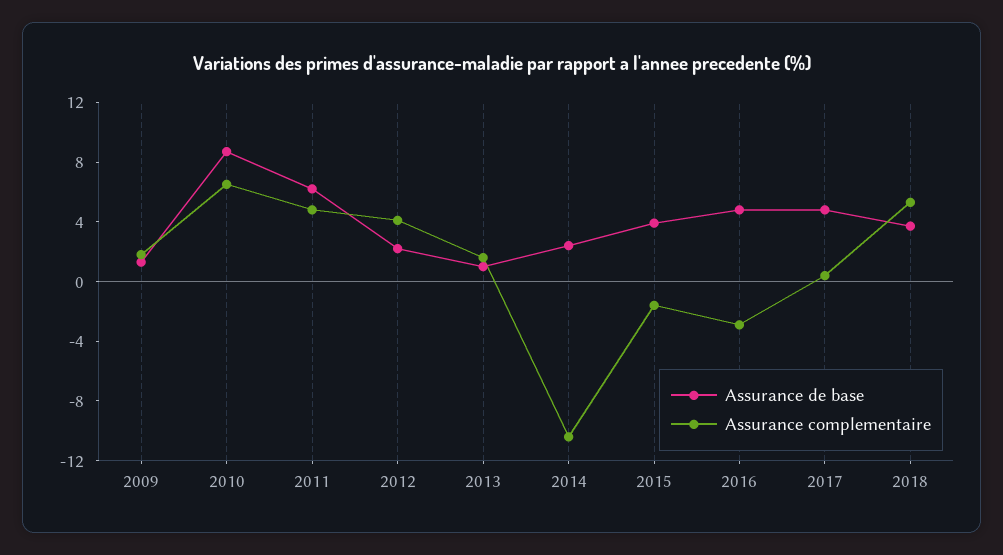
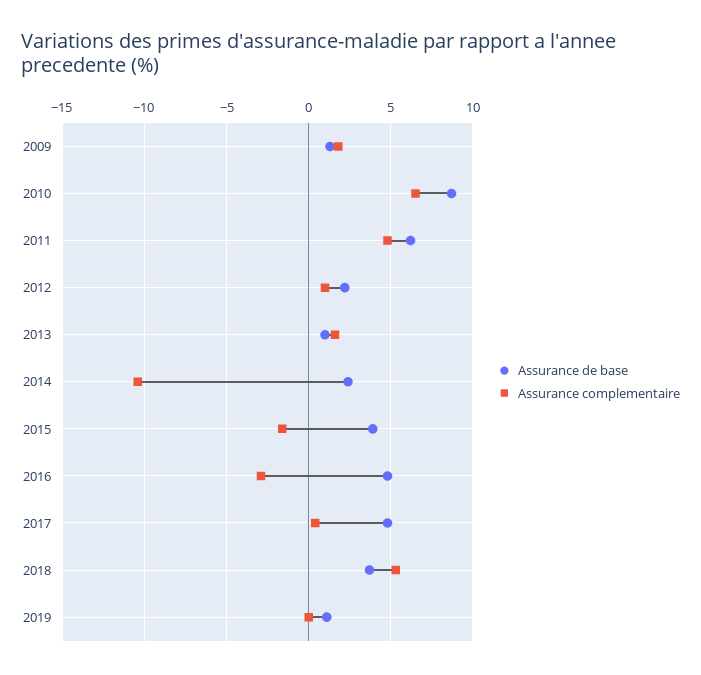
Assurance complementaire, 2012: 4 -> 1
Assurance de base, 2019: none -> 1
Assurance complementaire, 2019: none -> 0

